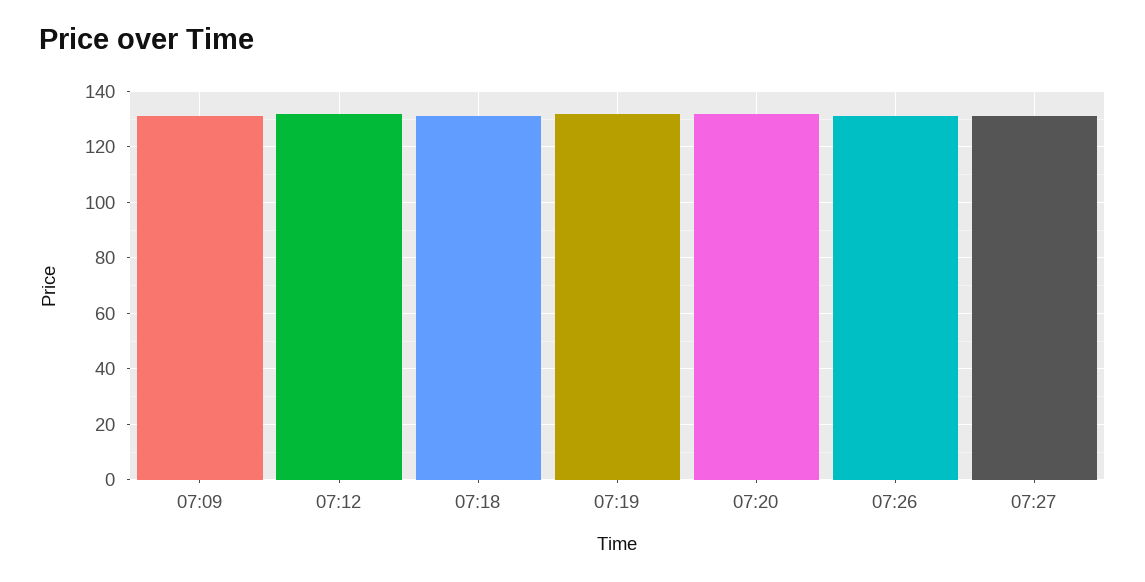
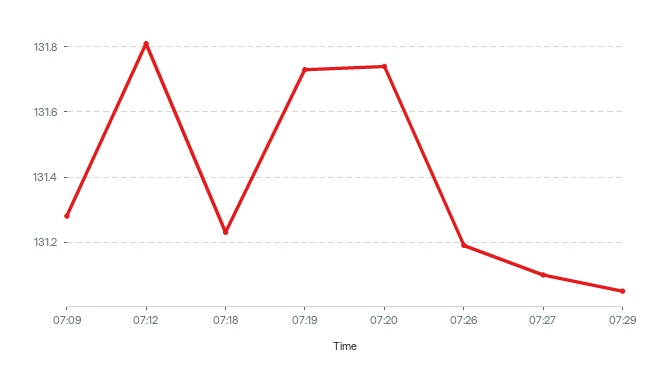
07:29: none -> 131.05

